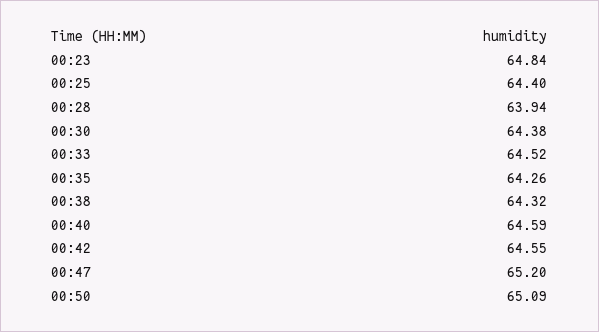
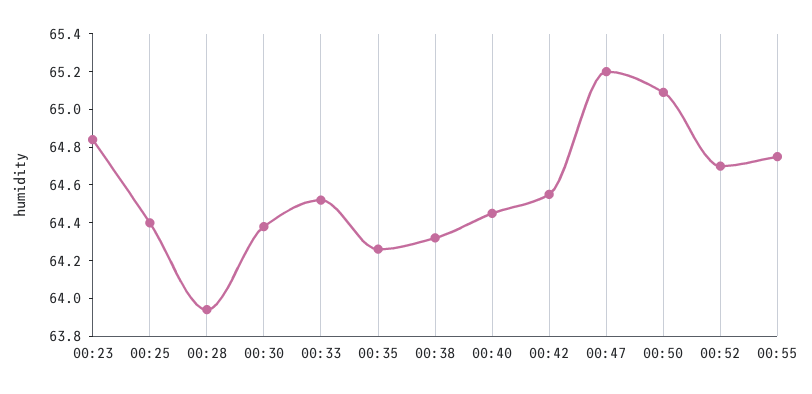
00:40: 64.59 -> 64.45
00:52: none -> 64.7
00:55: none -> 64.75

